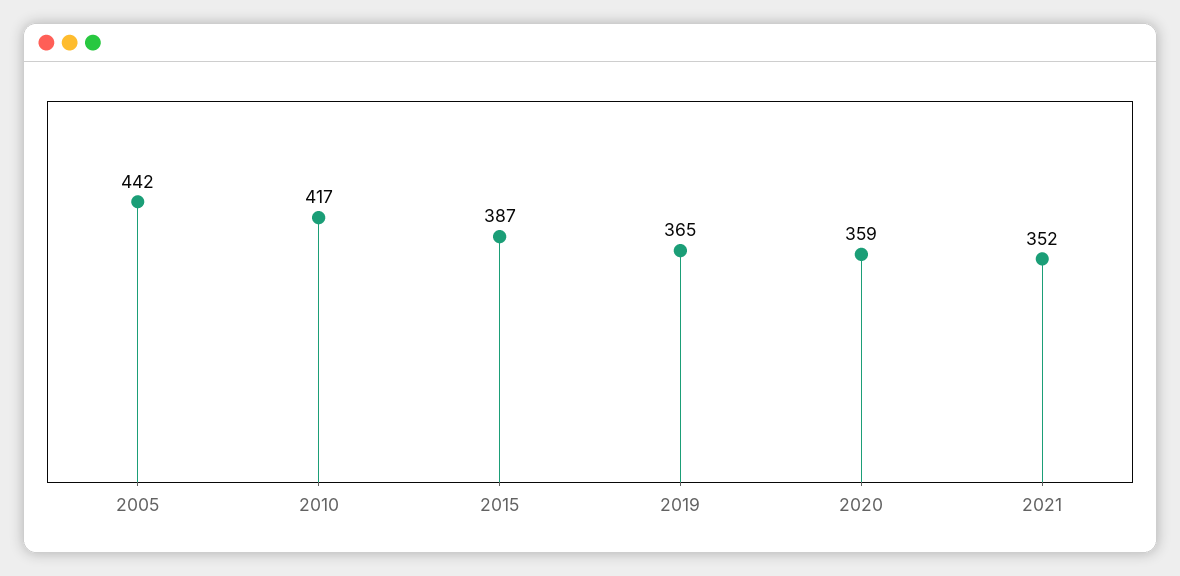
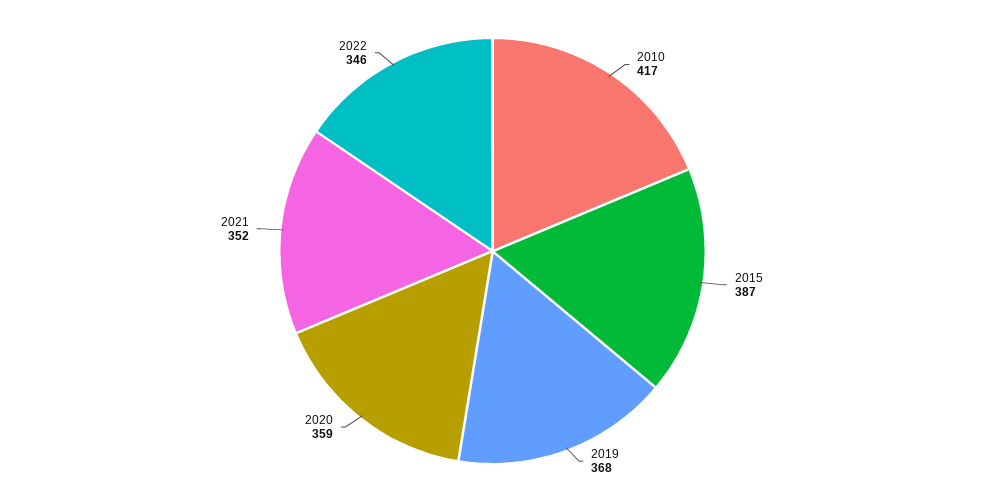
2005: 442 -> none
2019: 365 -> 368
2022: none -> 346

